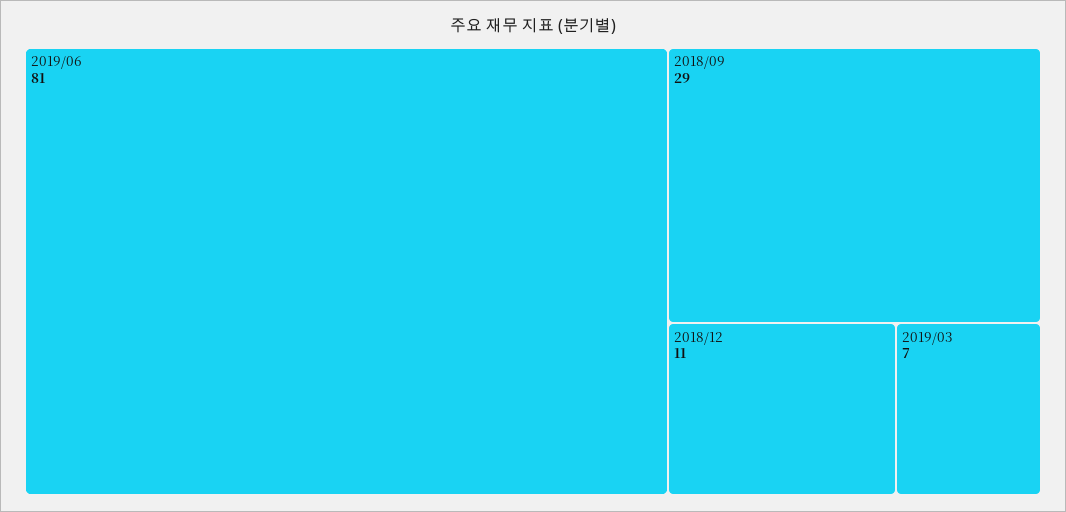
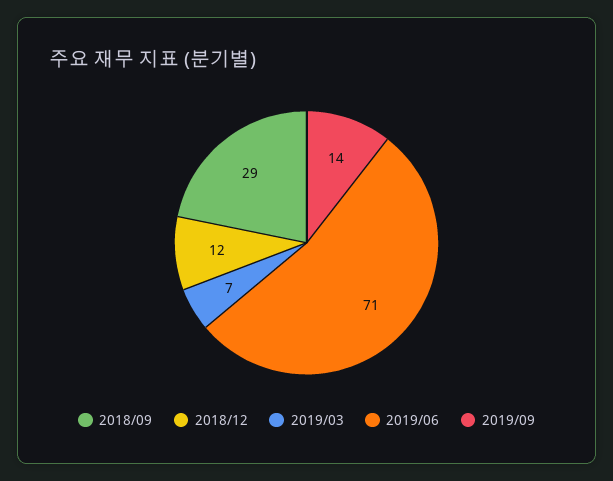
2019/06: 81 -> 71
2018/12: 11 -> 12
2019/09: none -> 14

